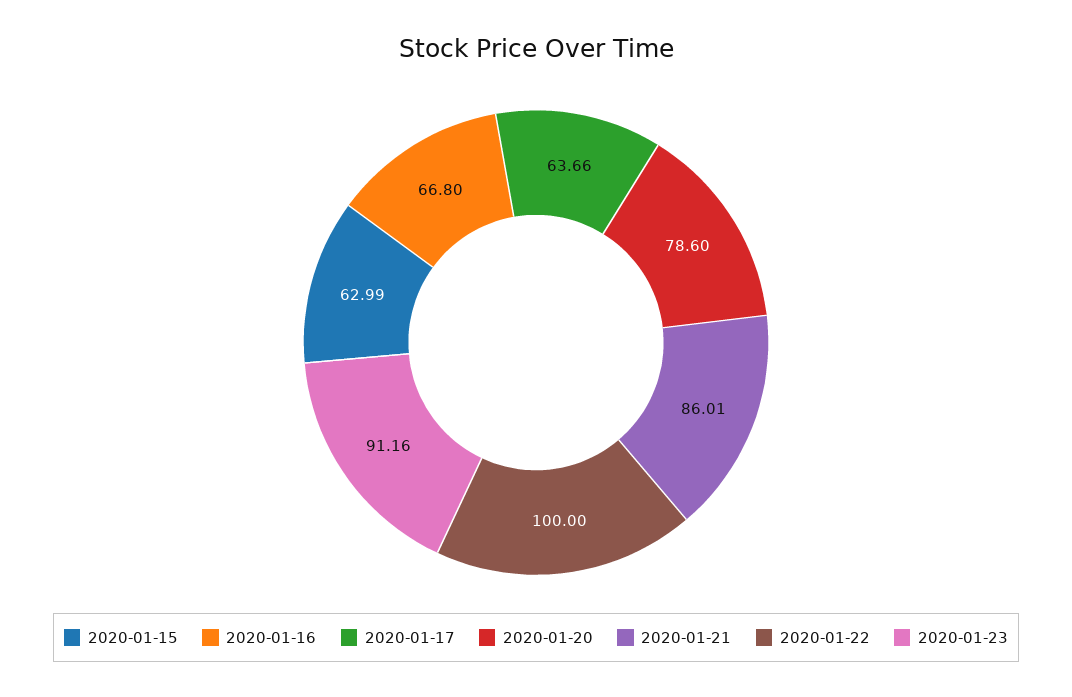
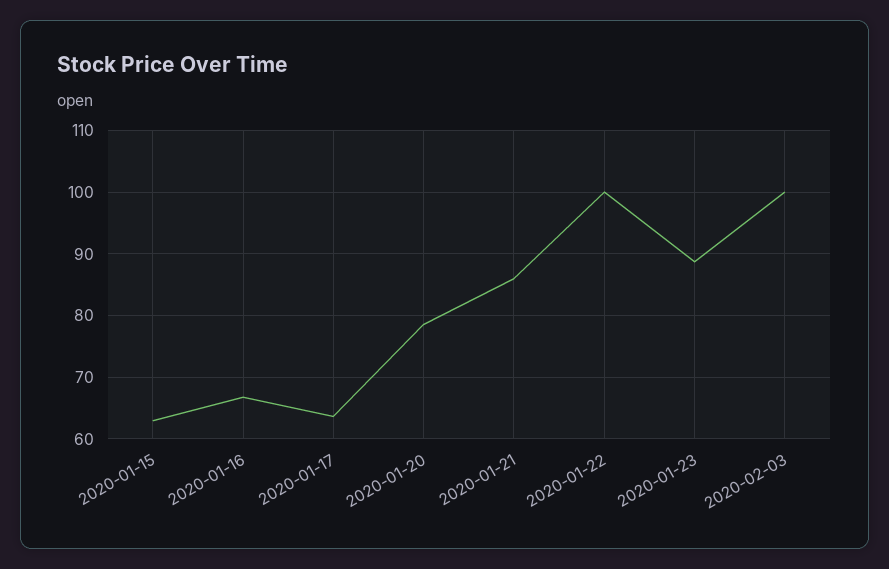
2020-01-23: 91.16 -> 89
2020-02-03: none -> 100

